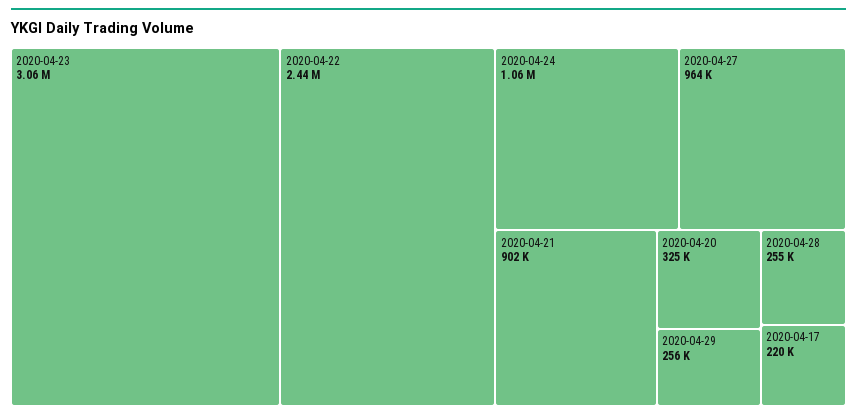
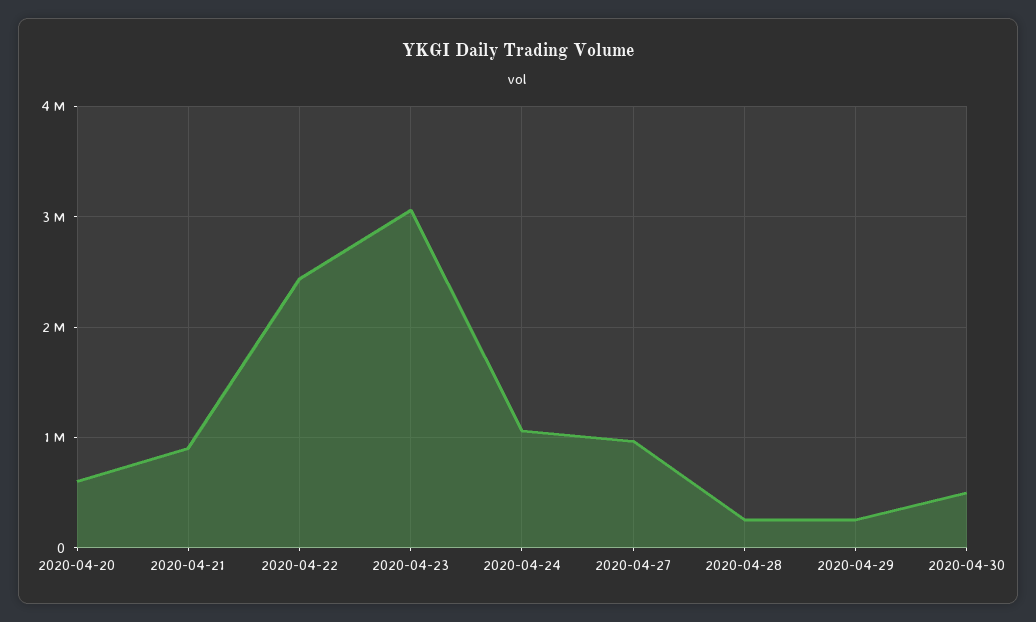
2020-04-20: 325000 -> 600000
2020-04-17: 220000 -> none
2020-04-30: none -> 500000

